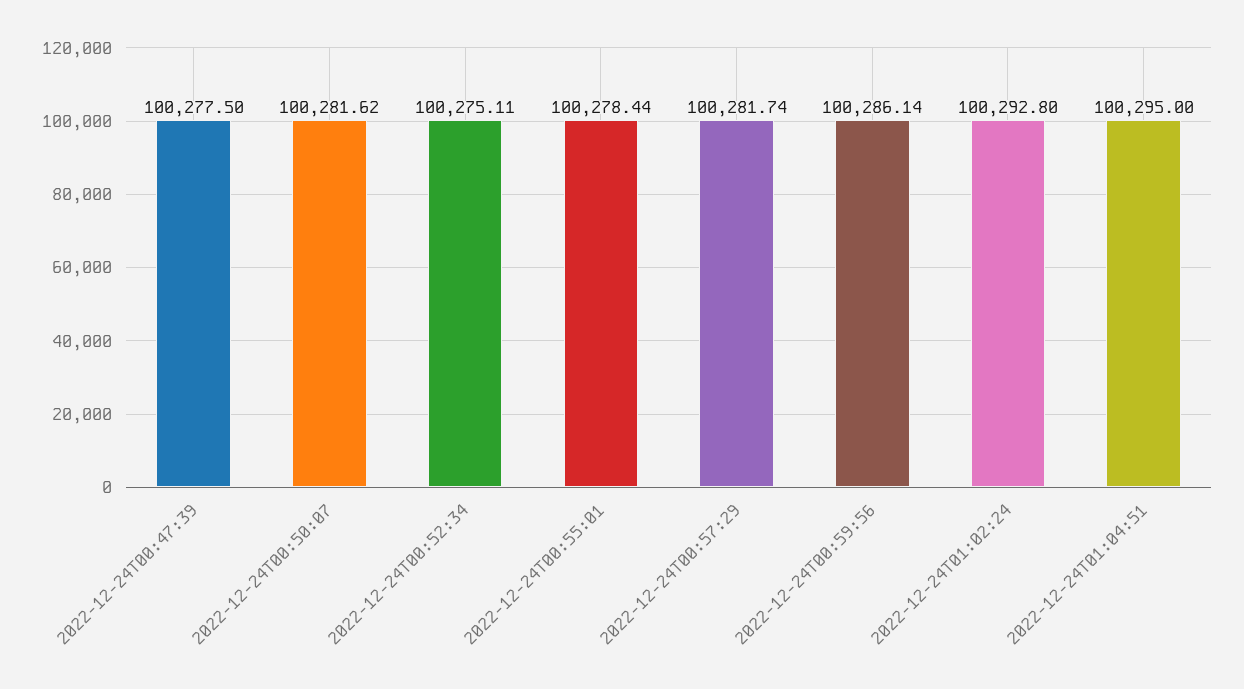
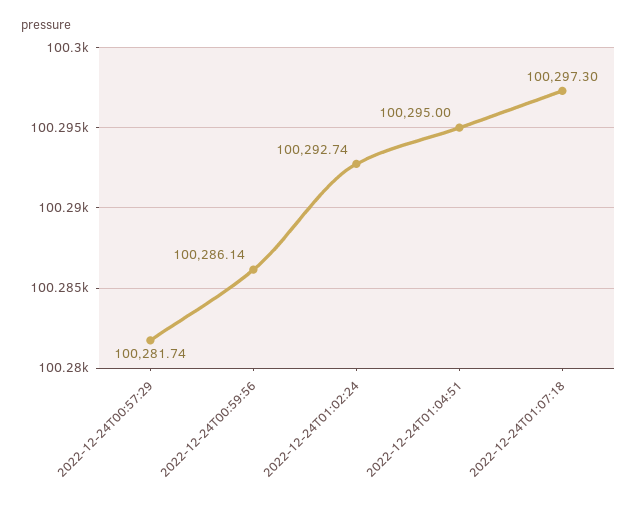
2022-12-24T00:47:39: 100277.5 -> none
2022-12-24T00:50:07: 100281.62 -> none
2022-12-24T00:52:34: 100275.11 -> none
2022-12-24T00:55:01: 100278.44 -> none
2022-12-24T01:02:24: 100292.8 -> 100292.74
2022-12-24T01:07:18: none -> 100297.3

